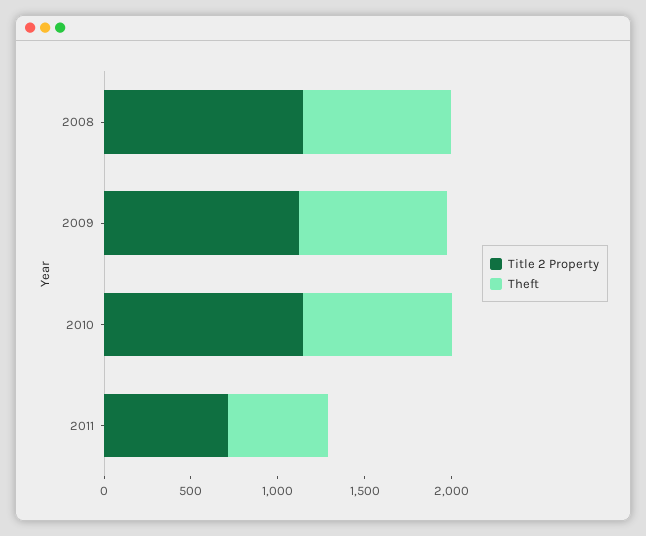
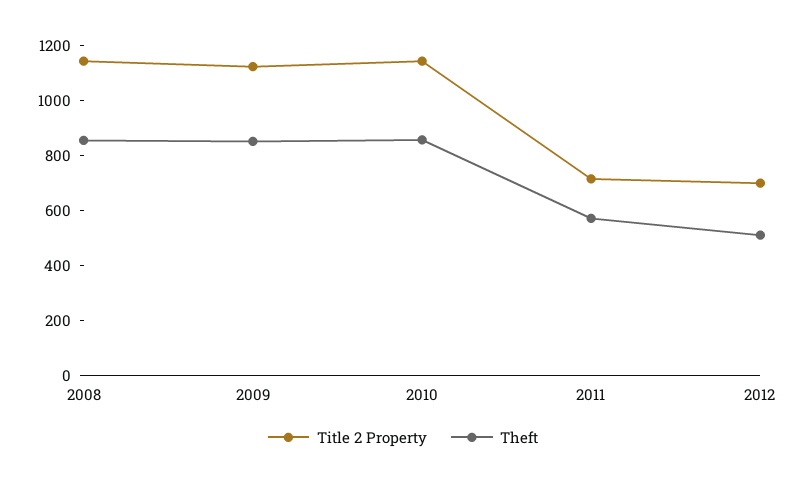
Title 2 Property, 2012: none -> 700
Theft, 2012: none -> 500

